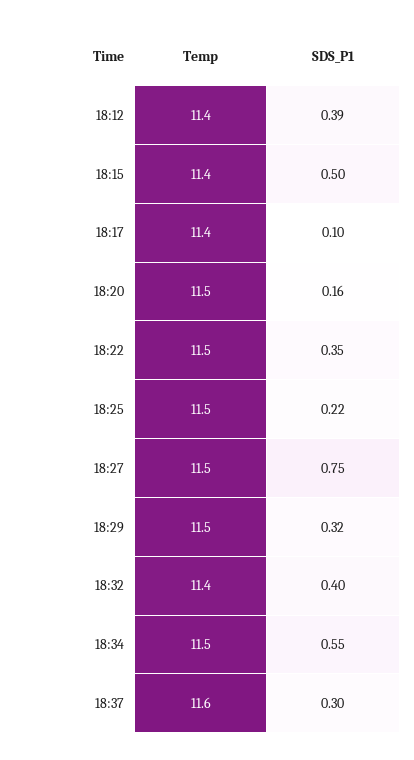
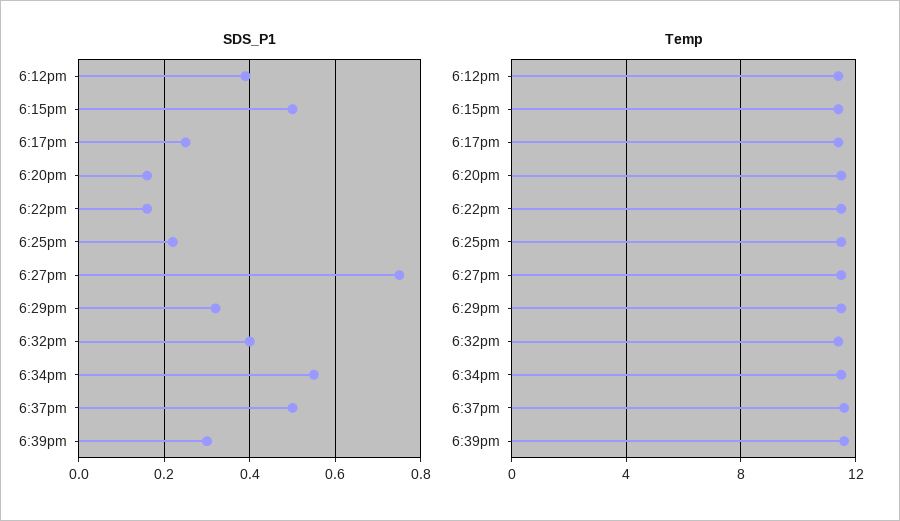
SDS_P1, 18:17: 0.1 -> 0.25
SDS_P1, 18:22: 0.35 -> 0.15
SDS_P1, 18:37: 0.3 -> 0.5
SDS_P1, 6:39pm: none -> 0.3
Temp, 6:39pm: none -> 11.5

